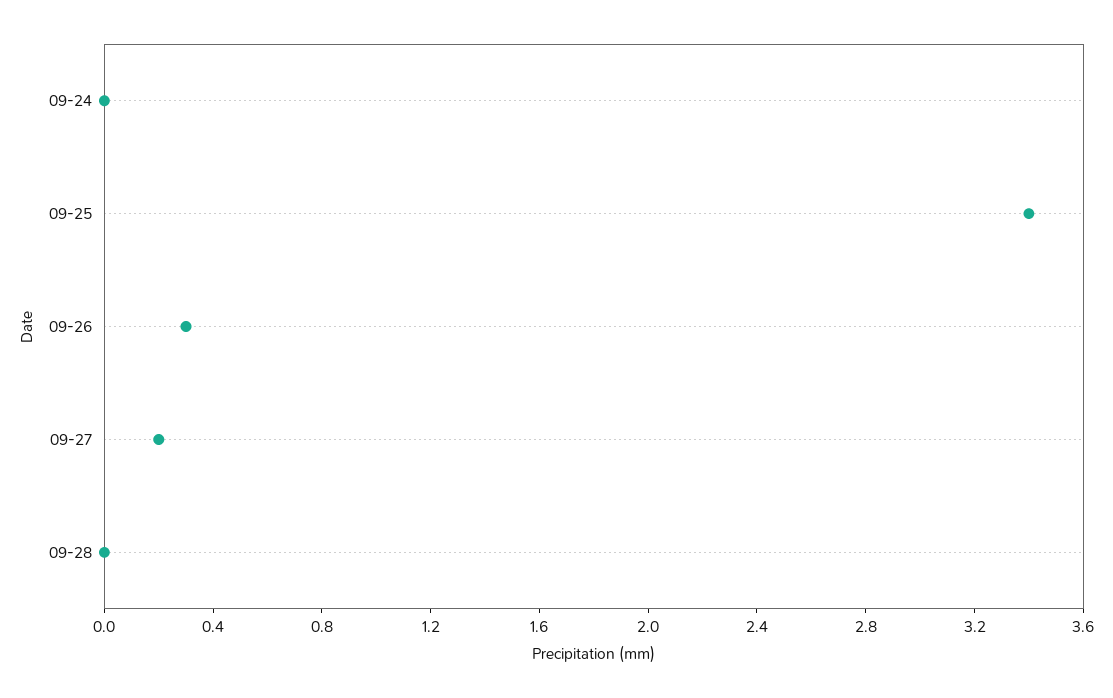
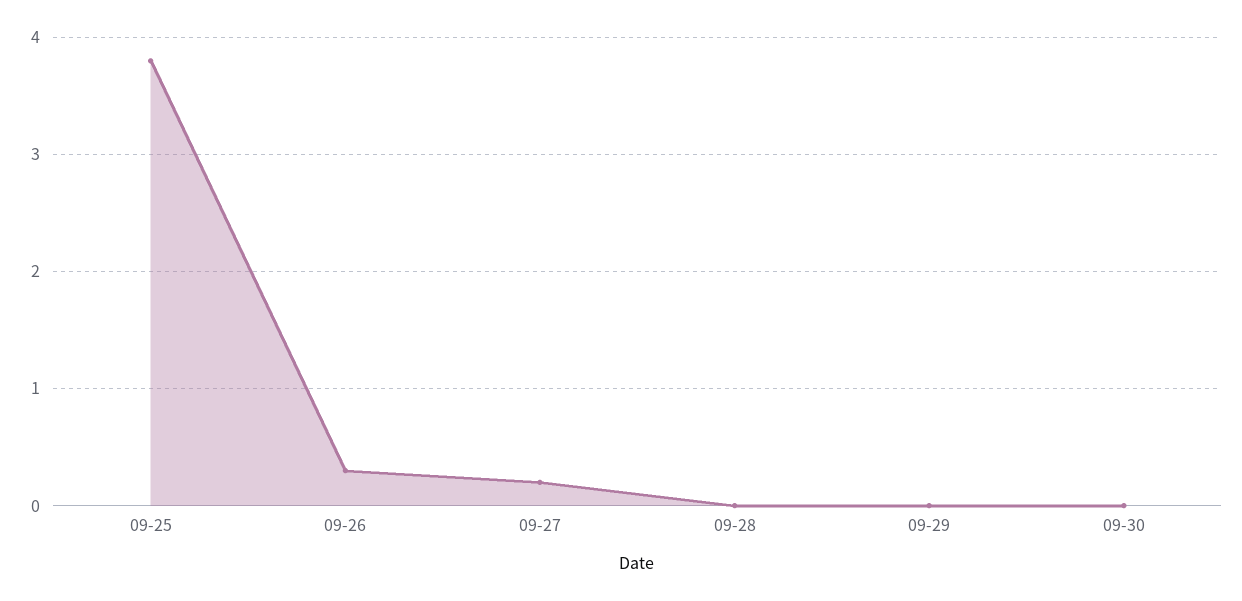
09-24: 0 -> none
09-25: 3.4 -> 3.8
09-29: none -> 0
09-30: none -> 0

